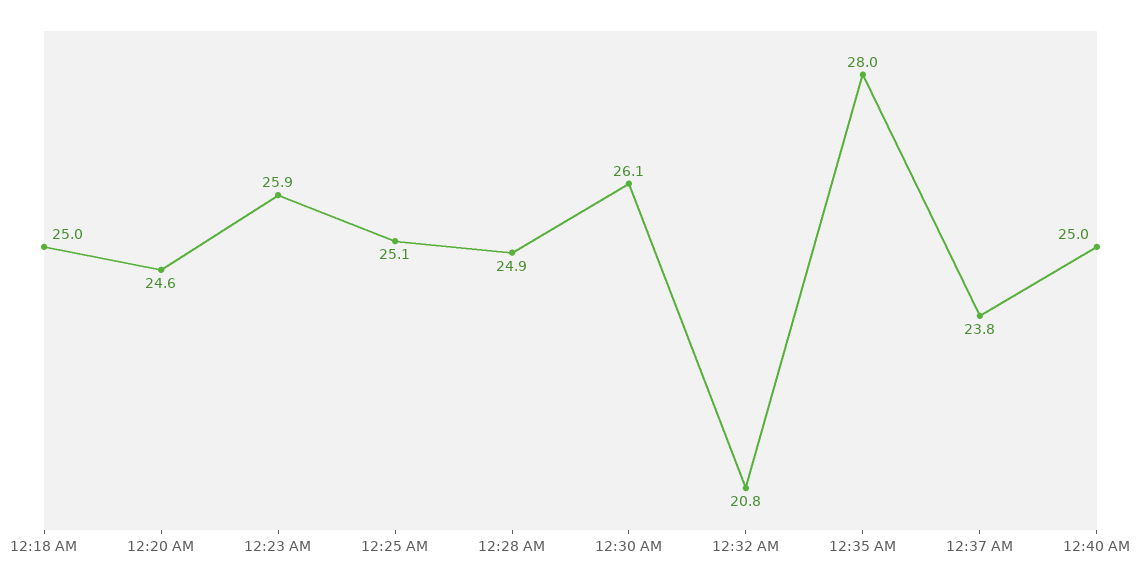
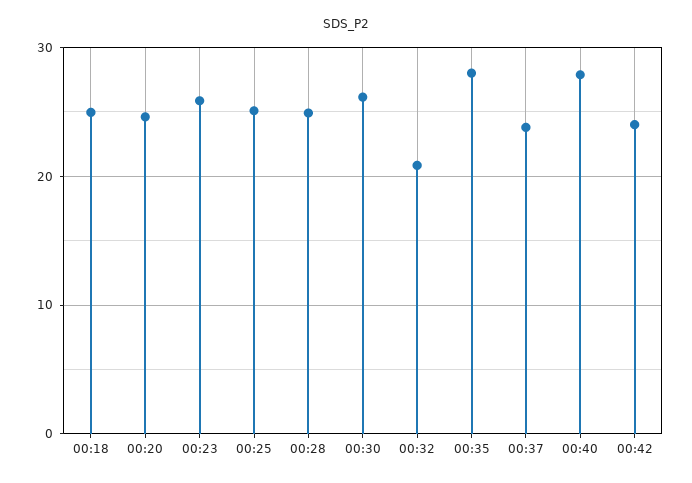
12:40 AM: 25 -> 28
00:42: none -> 24

